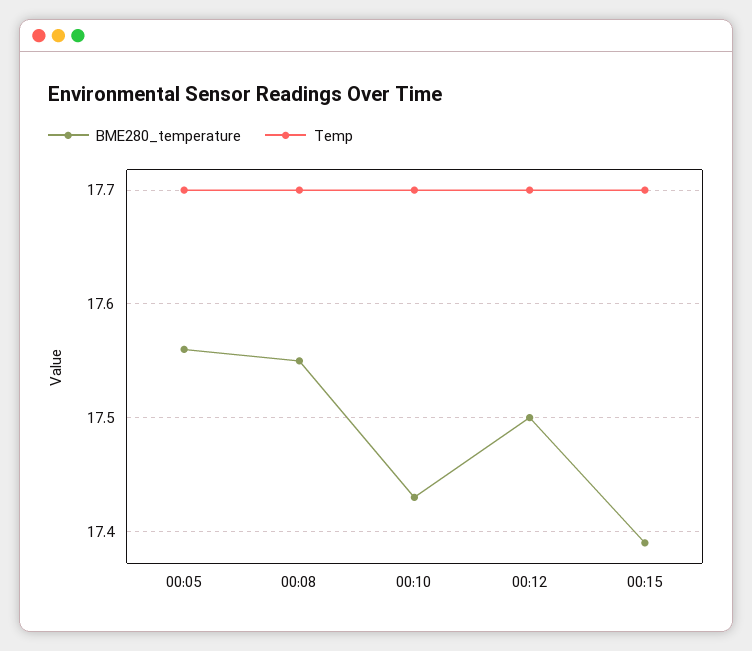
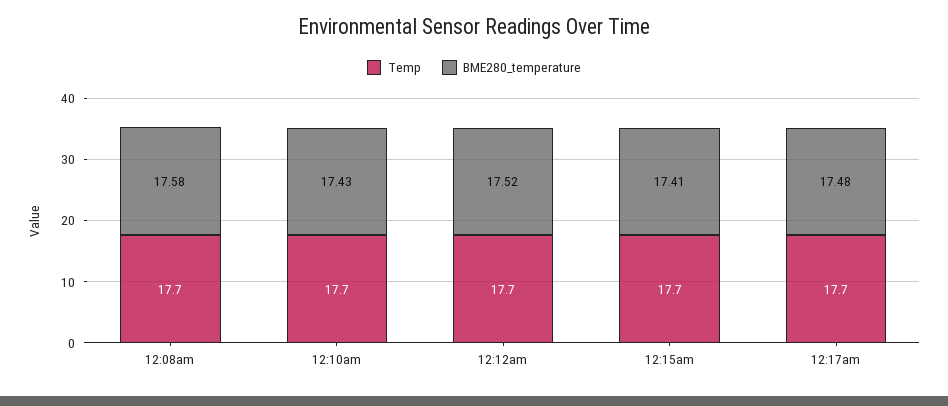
BME280_temperature, 00:05: 17.56 -> none
Temp, 00:05: 17.7 -> none
BME280_temperature, 00:08: 17.55 -> 17.58
BME280_temperature, 00:12: 17.5 -> 17.52
BME280_temperature, 00:15: 17.39 -> 17.41
Temp, 12:17am: none -> 17.7
BME280_temperature, 12:17am: none -> 17.48

